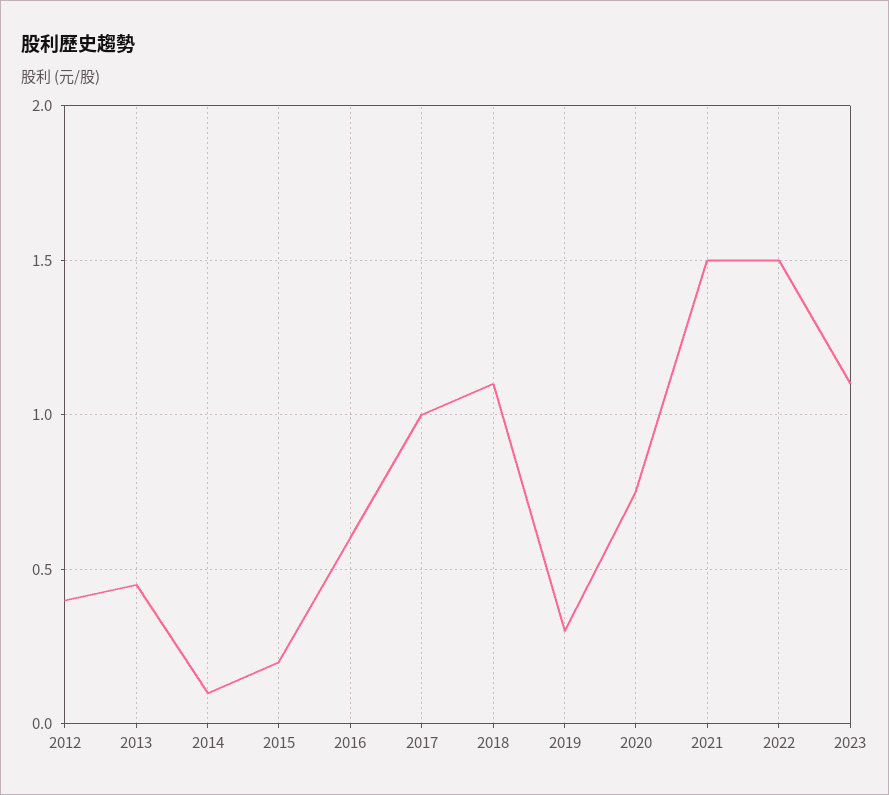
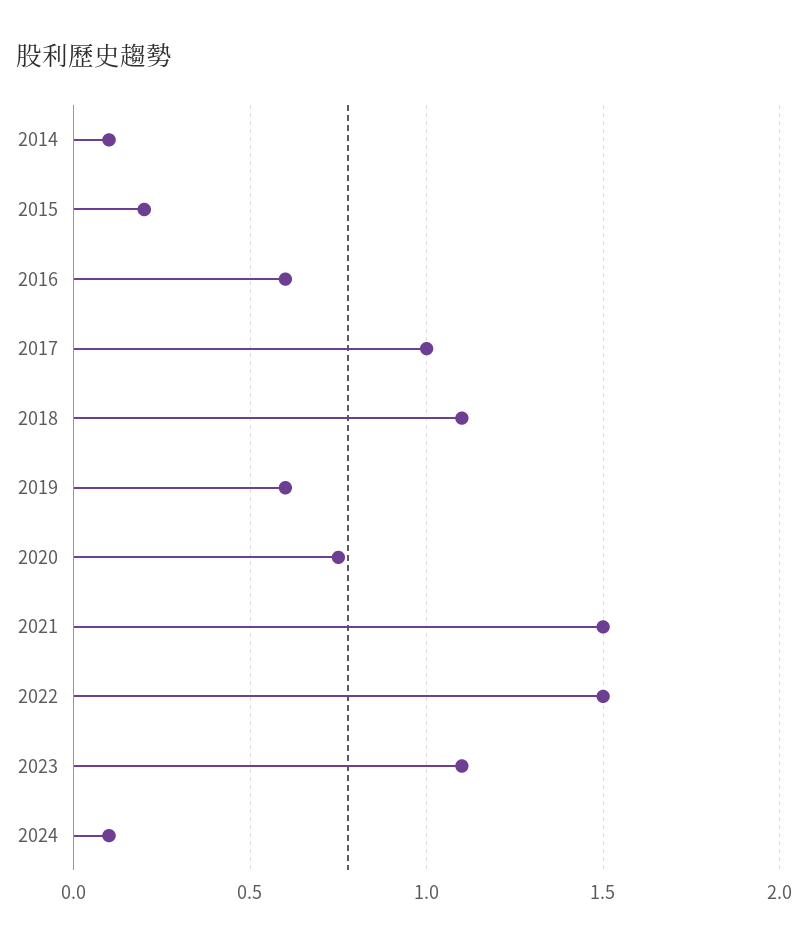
2012: 0.4 -> none
2013: 0.45 -> none
2019: 0.3 -> 0.6
2024: none -> 0.1

